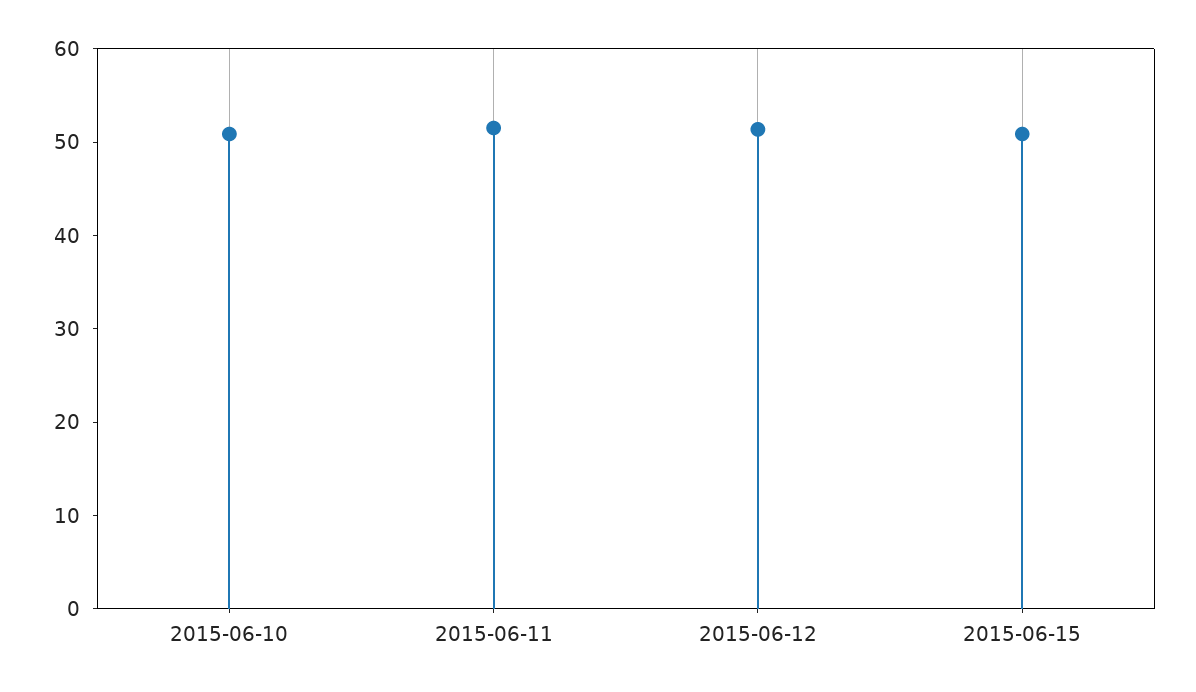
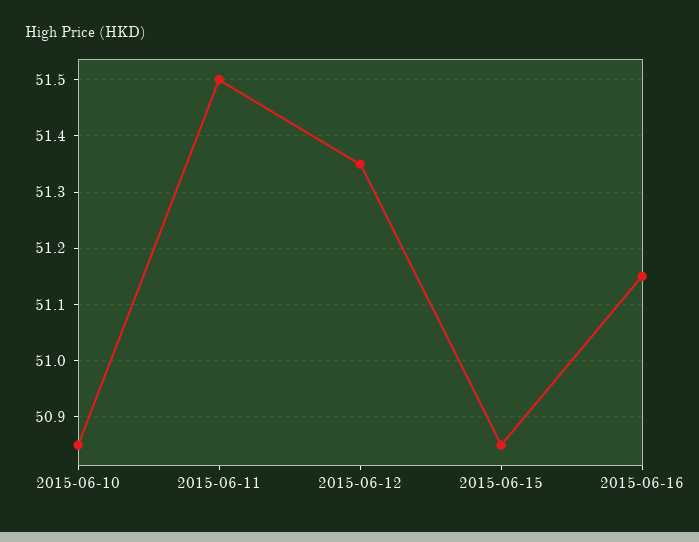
2015-06-16: none -> 51.15

